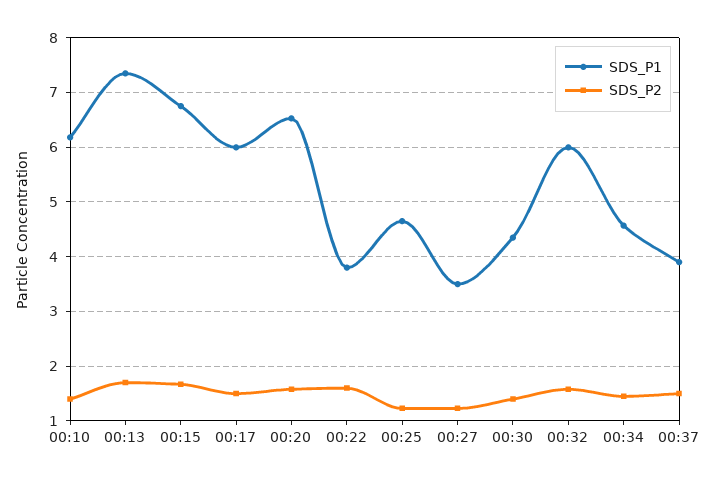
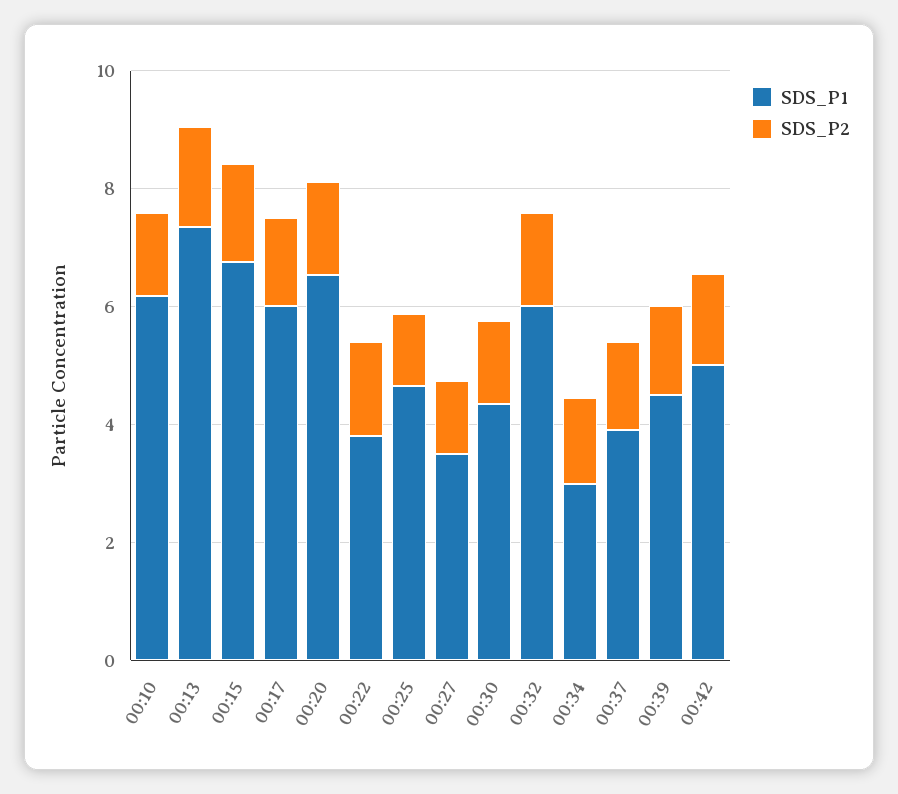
SDS_P1, 00:34: 4.6 -> 3
SDS_P1, 00:39: none -> 4.5
SDS_P2, 00:39: none -> 1.5
SDS_P1, 00:42: none -> 5
SDS_P2, 00:42: none -> 1.5

